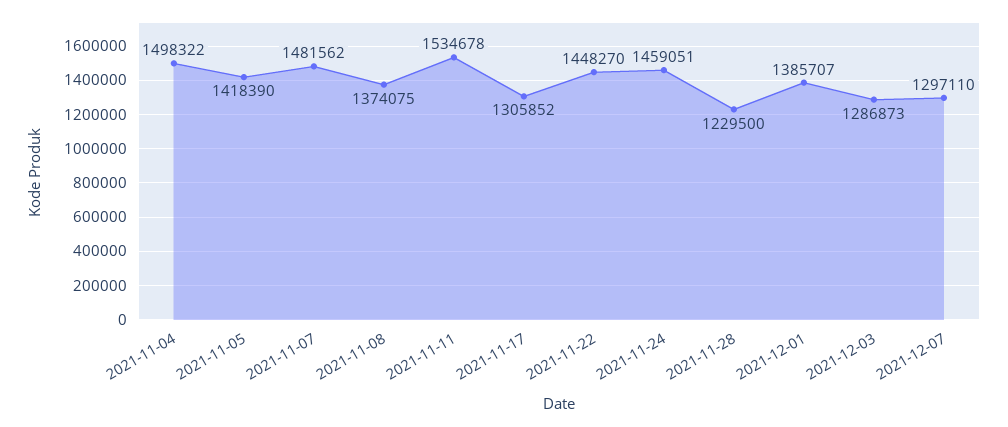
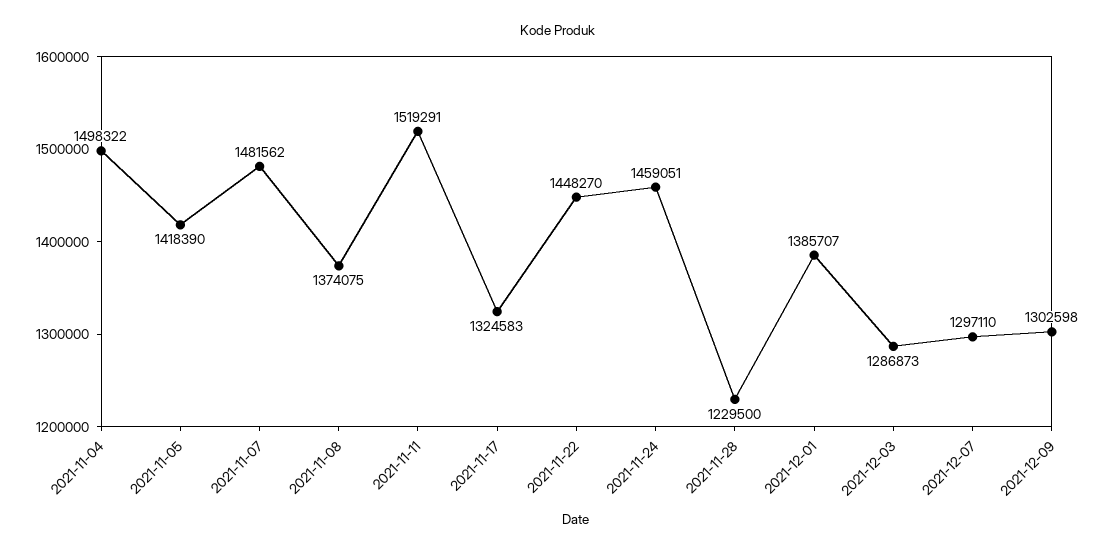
2021-11-11: 1534678 -> 1519291
2021-11-17: 1305852 -> 1324583
2021-12-09: none -> 1302598

